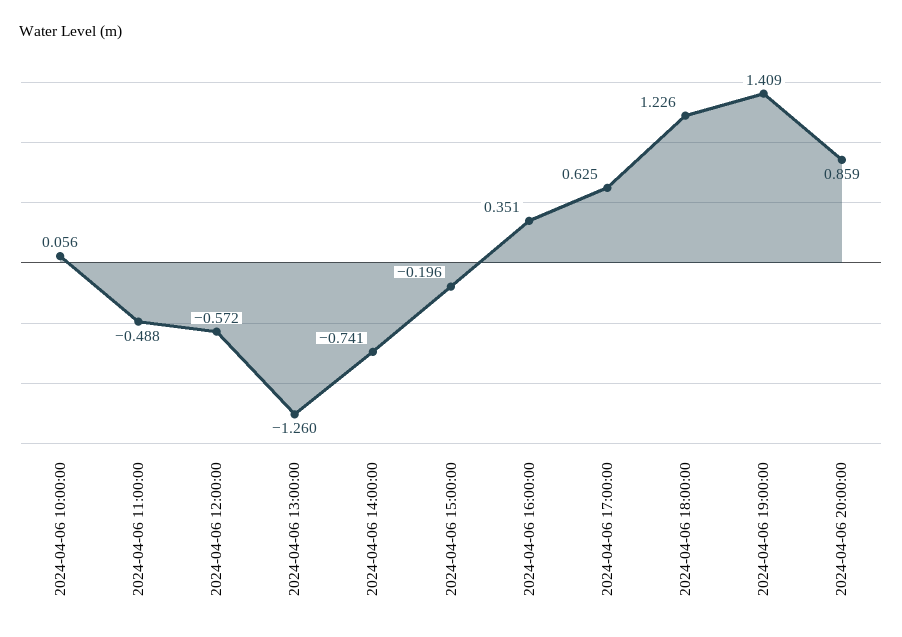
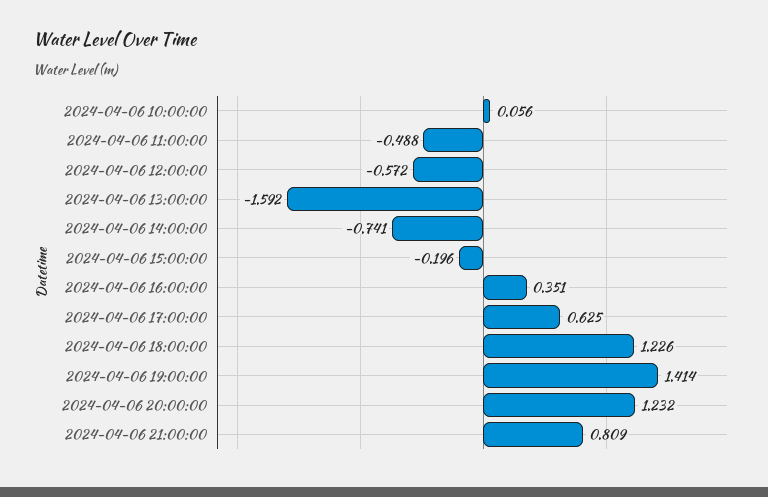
2024-04-06 13:00:00: -1.26 -> -1.592
2024-04-06 19:00:00: 1.409 -> 1.414
2024-04-06 20:00:00: 0.859 -> 1.232
2024-04-06 21:00:00: none -> 0.809

